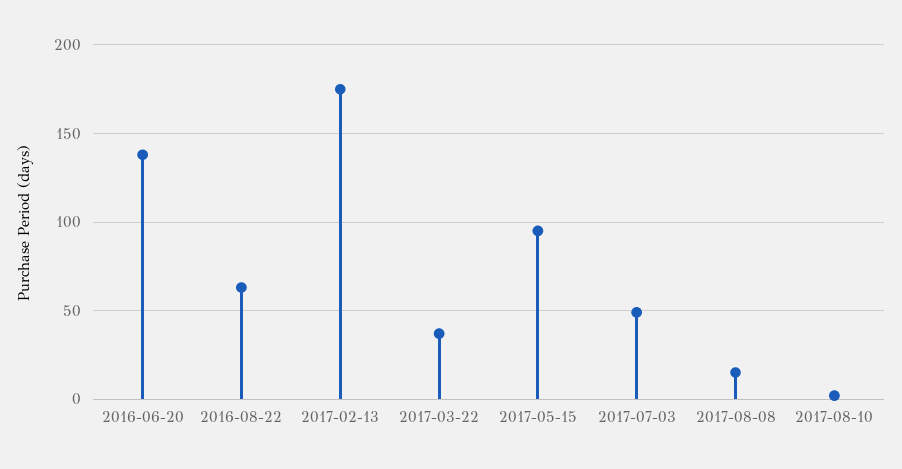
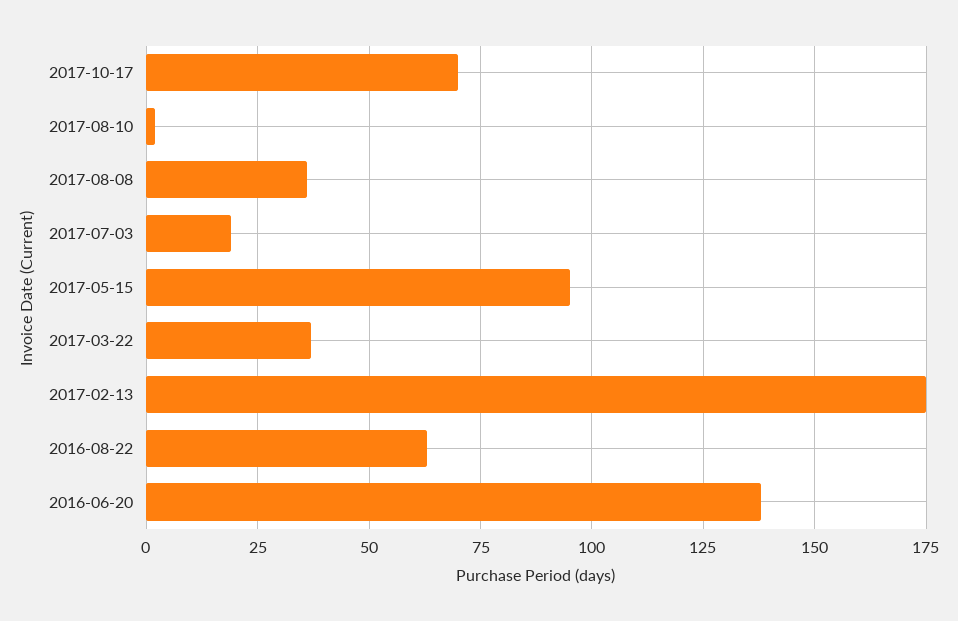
2017-07-03: 50 -> 20
2017-08-08: 15 -> 35
2017-10-17: none -> 70

